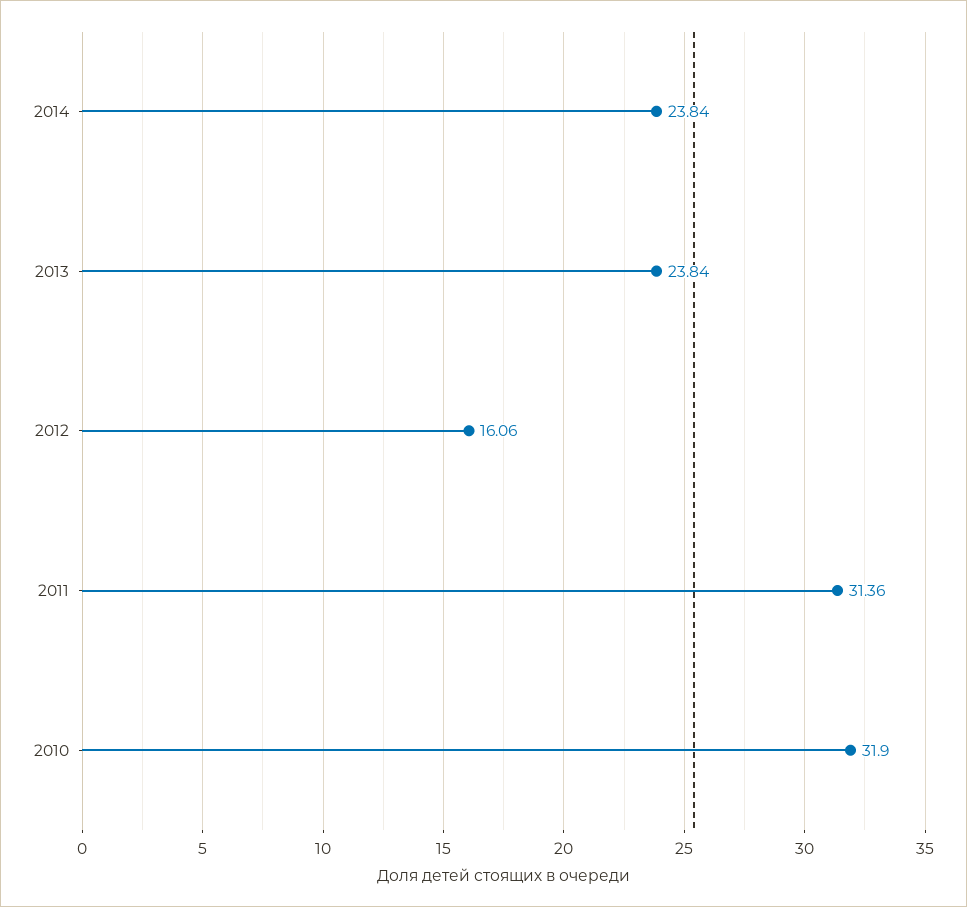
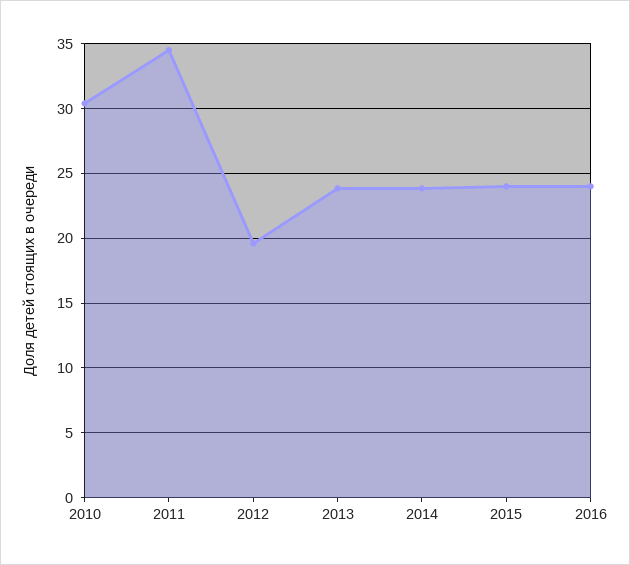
2012: 16.06 -> 19.5
2011: 31.36 -> 34.5
2010: 31.9 -> 30.5
2015: none -> 24
2016: none -> 24

